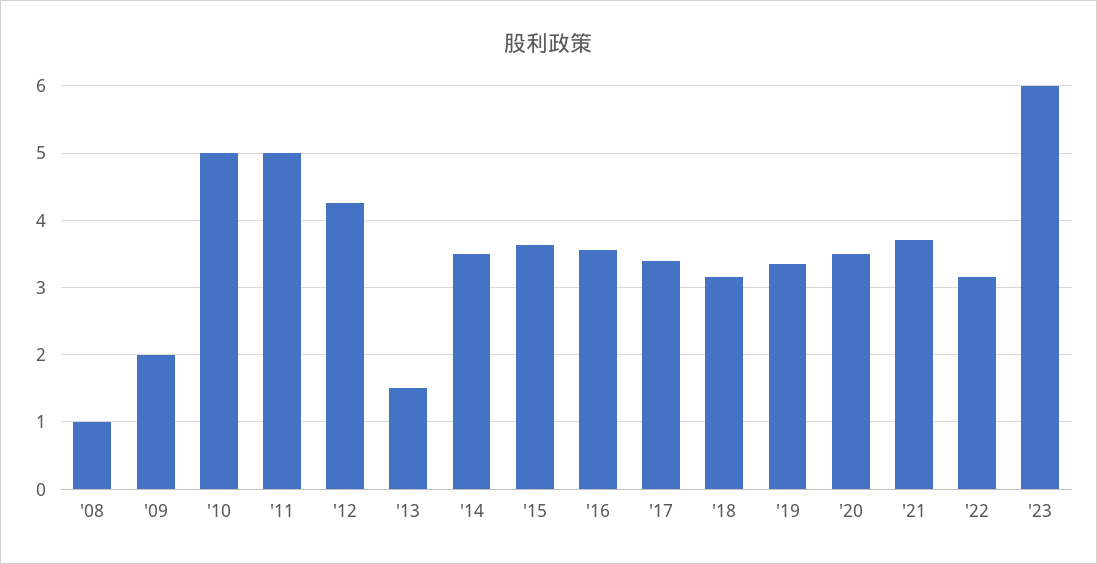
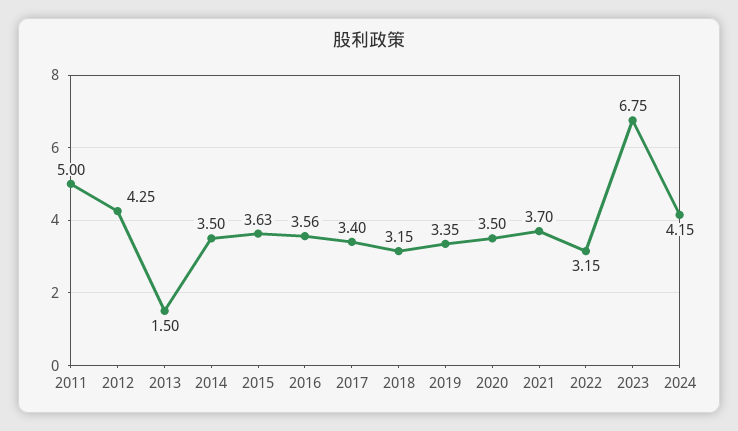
'08: 1 -> none
'09: 2 -> none
'10: 5 -> none
'23: 6 -> 6.75
2024: none -> 4.15

